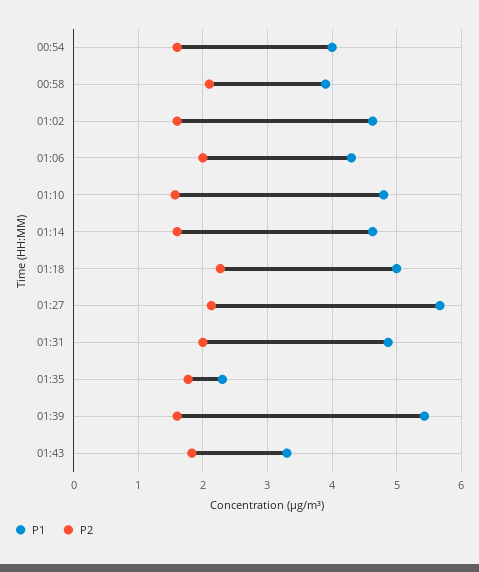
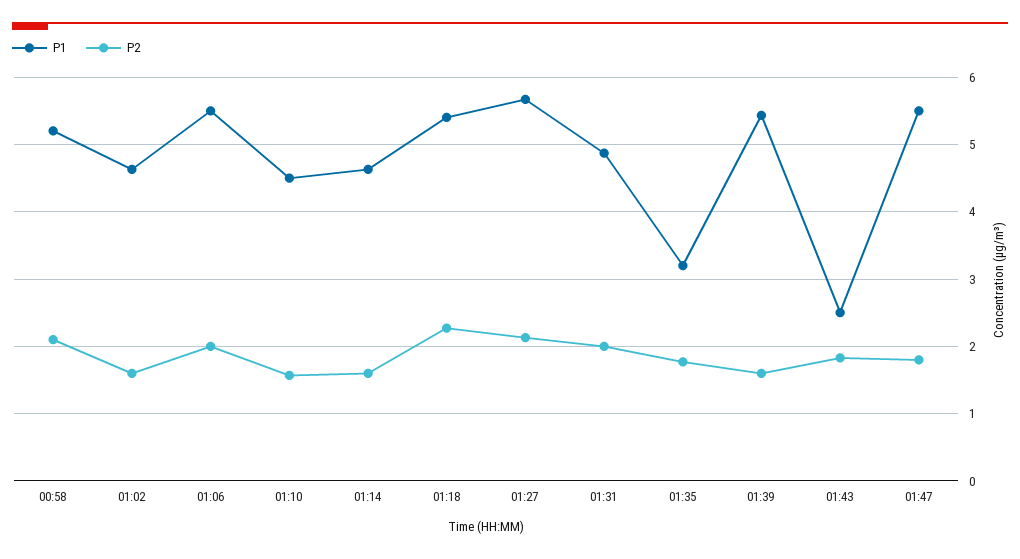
P1, 00:54: 4 -> none
P2, 00:54: 1.6 -> none
P1, 00:58: 3.9 -> 5.2
P1, 01:06: 4.3 -> 5.5
P1, 01:10: 4.8 -> 4.5
P1, 01:18: 5 -> 5.4
P1, 01:35: 2.3 -> 3.2
P1, 01:43: 3.3 -> 2.5
P1, 01:47: none -> 5.5
P2, 01:47: none -> 1.8

